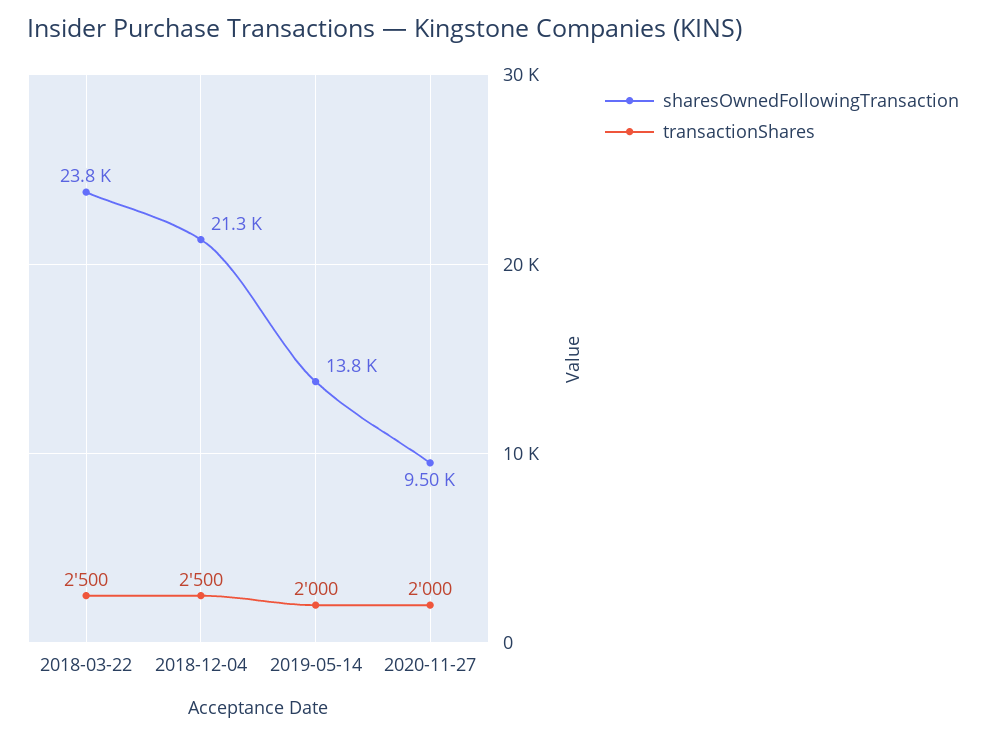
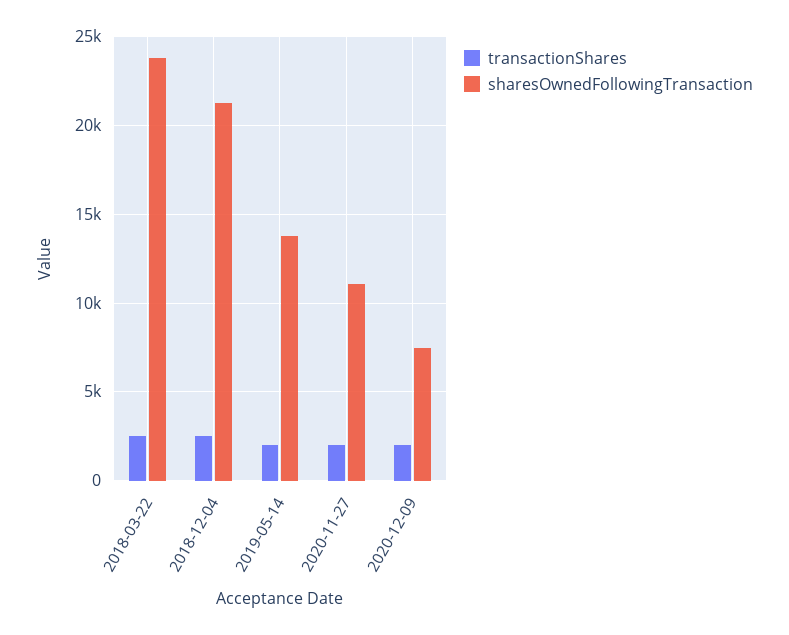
sharesOwnedFollowingTransaction, 2020-11-27: 9500 -> 11000
transactionShares, 2020-12-09: none -> 2000
sharesOwnedFollowingTransaction, 2020-12-09: none -> 7500

